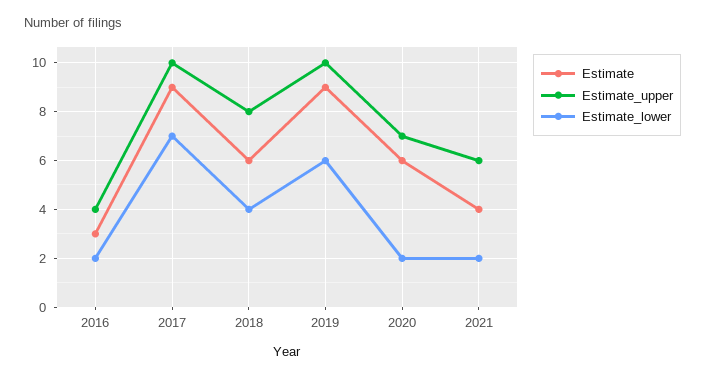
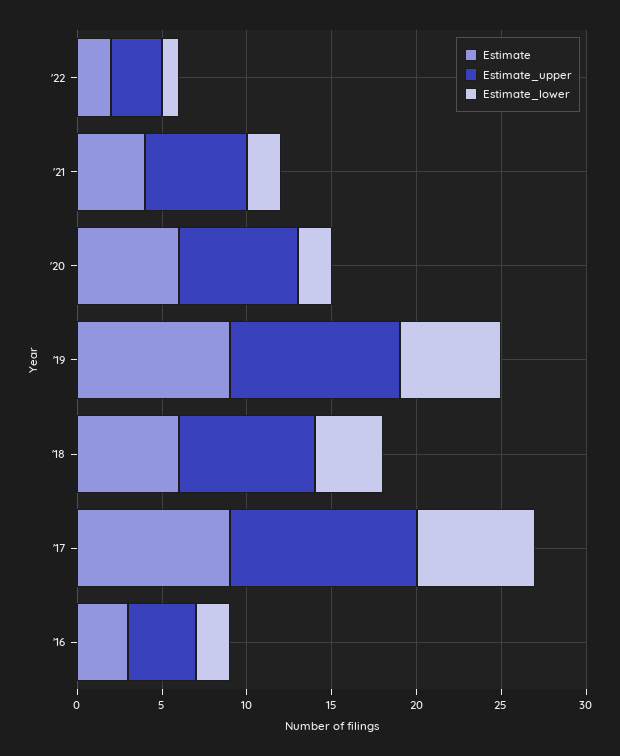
Estimate_upper, 2017: 10 -> 11
Estimate, '22: none -> 2
Estimate_upper, '22: none -> 3
Estimate_lower, '22: none -> 1

